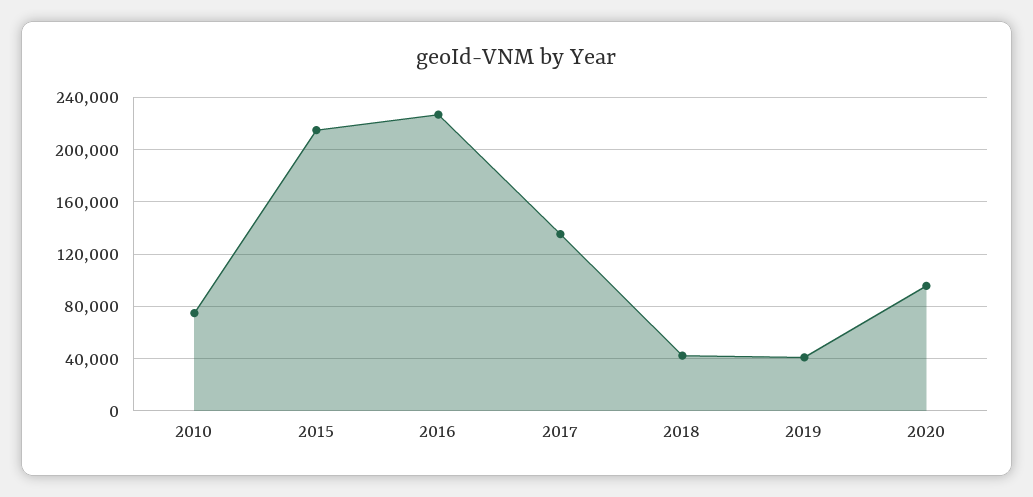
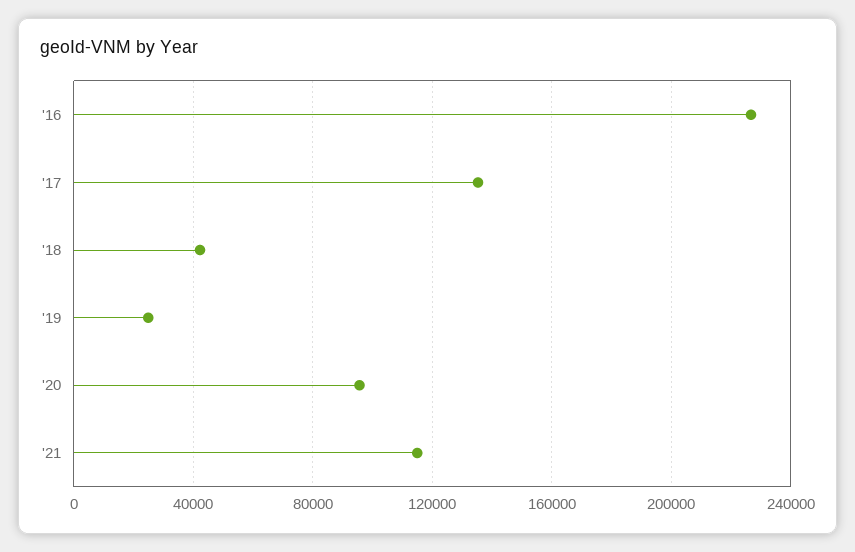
2010: 75000 -> none
2015: 215000 -> none
2019: 40000 -> 25000
'21: none -> 115000

